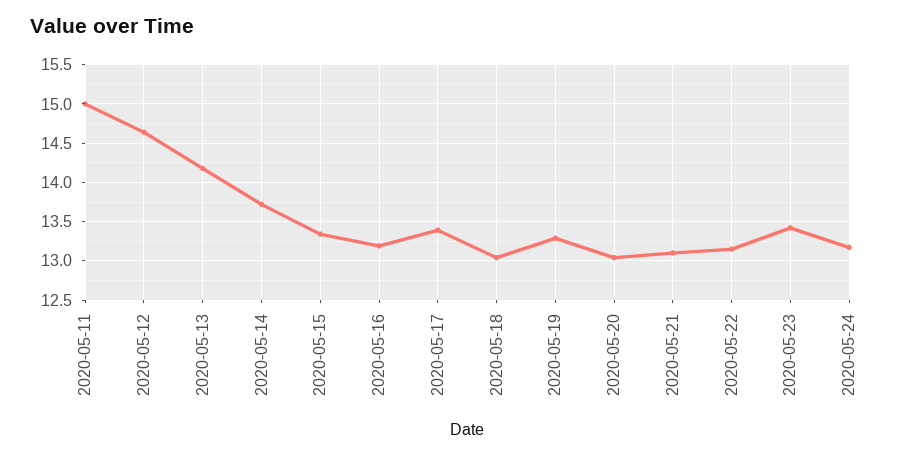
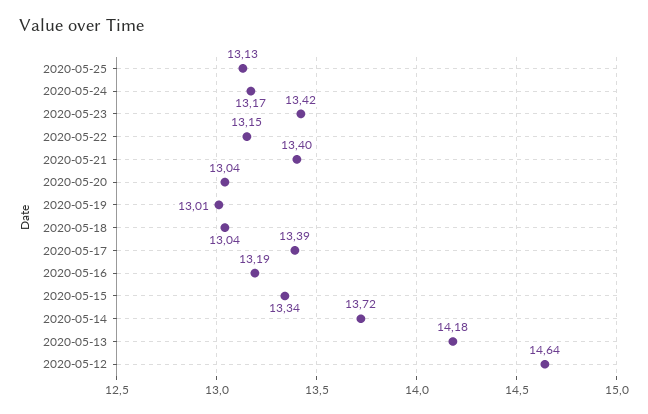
2020-05-11: 15 -> none
2020-05-19: 13.3 -> 13.01
2020-05-21: 13.1 -> 13.4
2020-05-25: none -> 13.13

